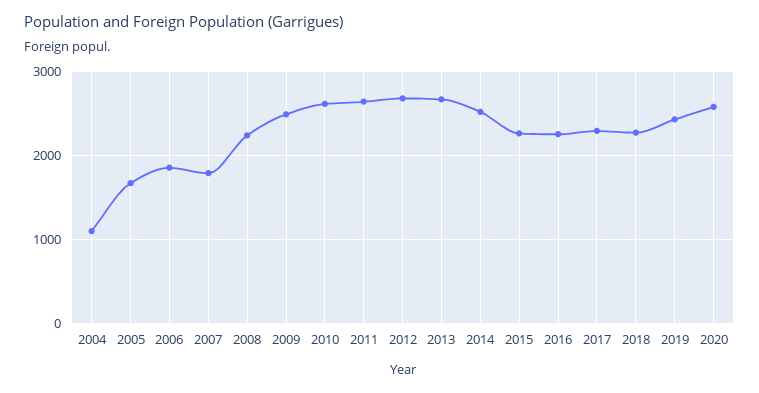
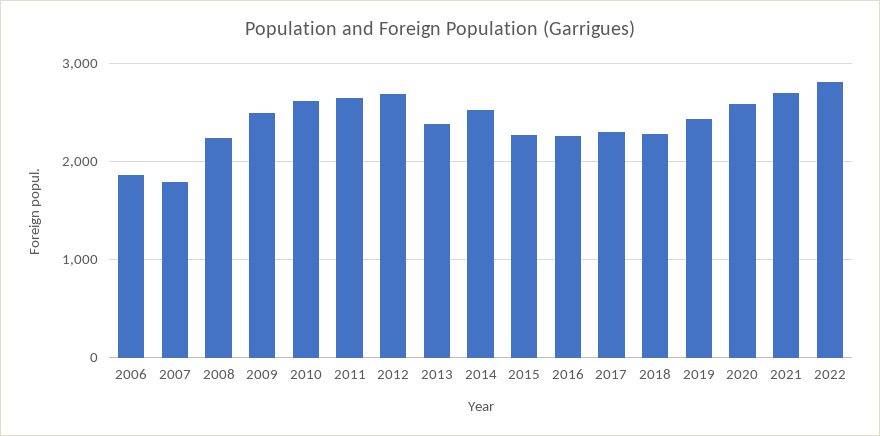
2004: 1100 -> none
2005: 1700 -> none
2013: 2700 -> 2400
2021: none -> 2700
2022: none -> 2800

